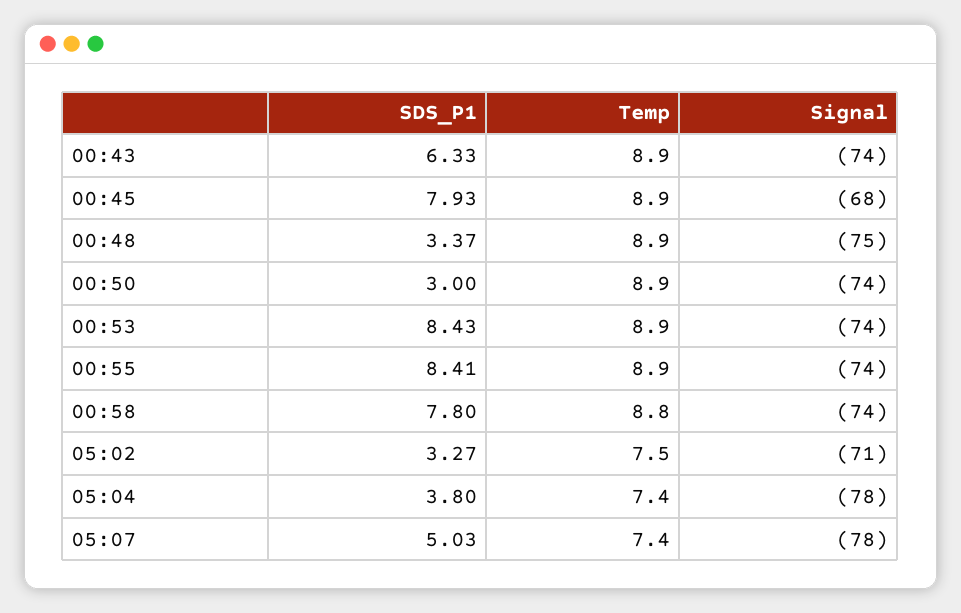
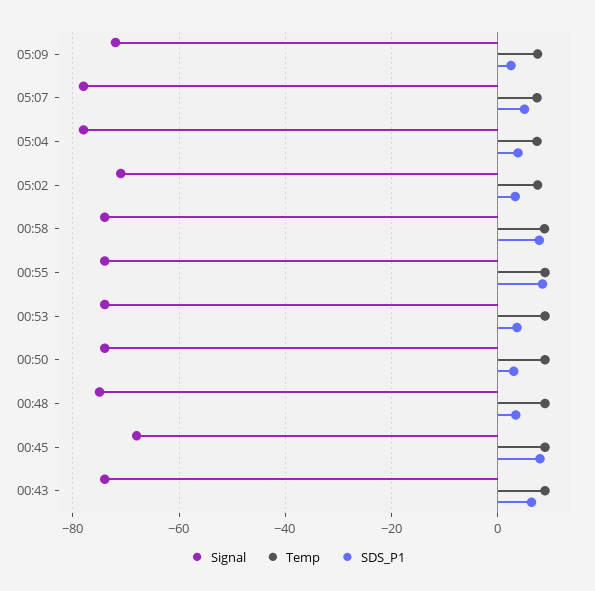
SDS_P1, 00:53: 8.43 -> 4
Signal, 05:09: none -> -72
Temp, 05:09: none -> 8
SDS_P1, 05:09: none -> 2

